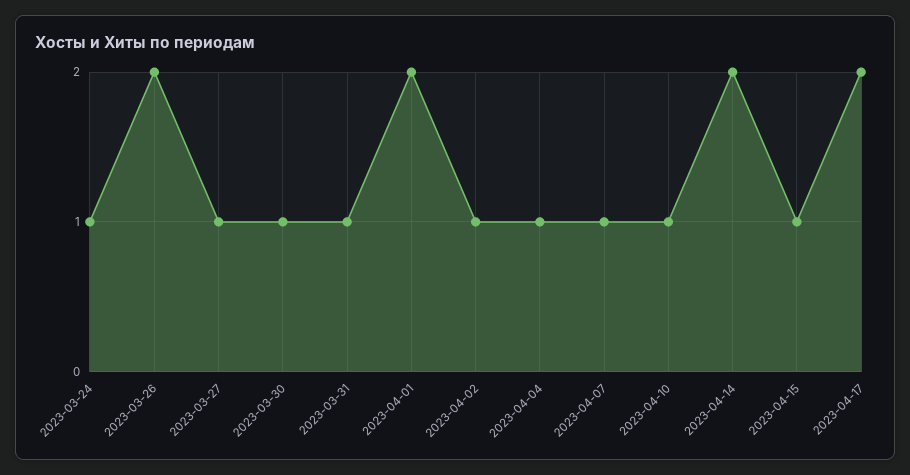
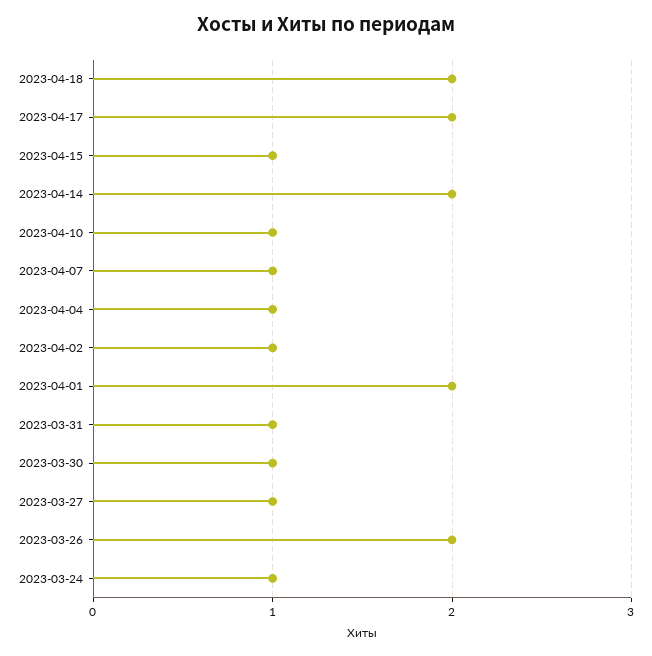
2023-04-18: none -> 2

